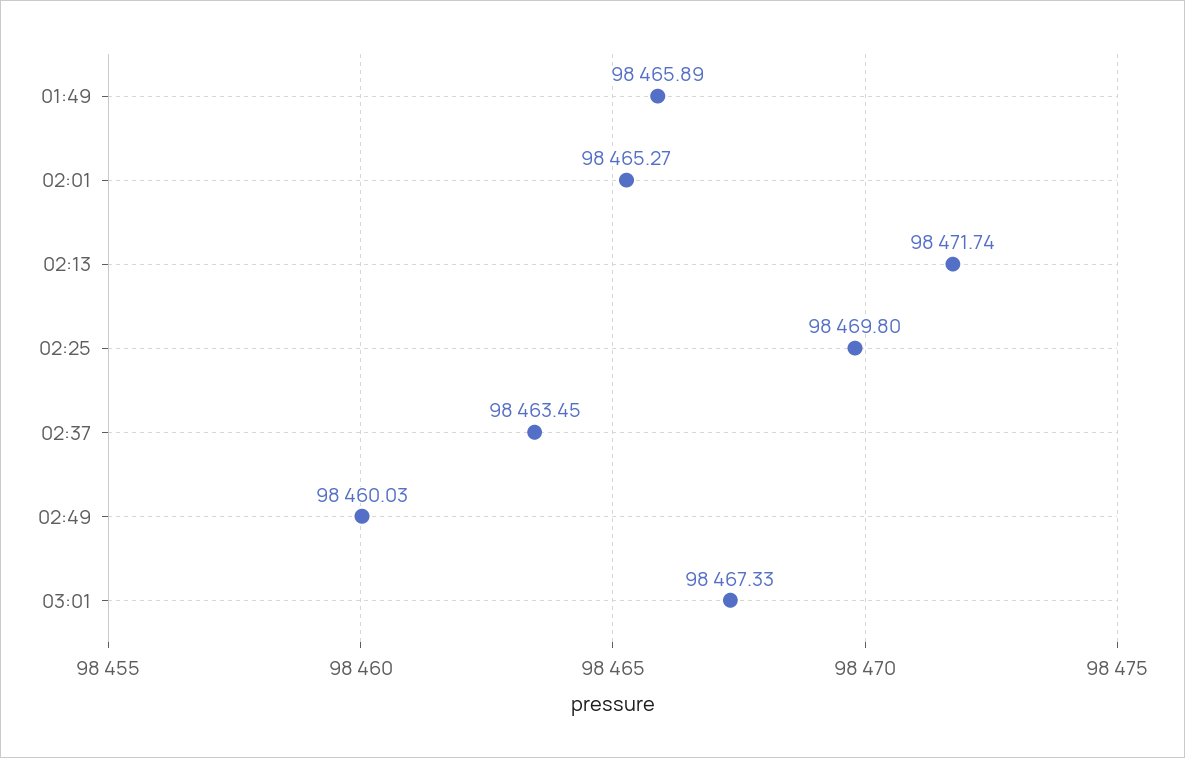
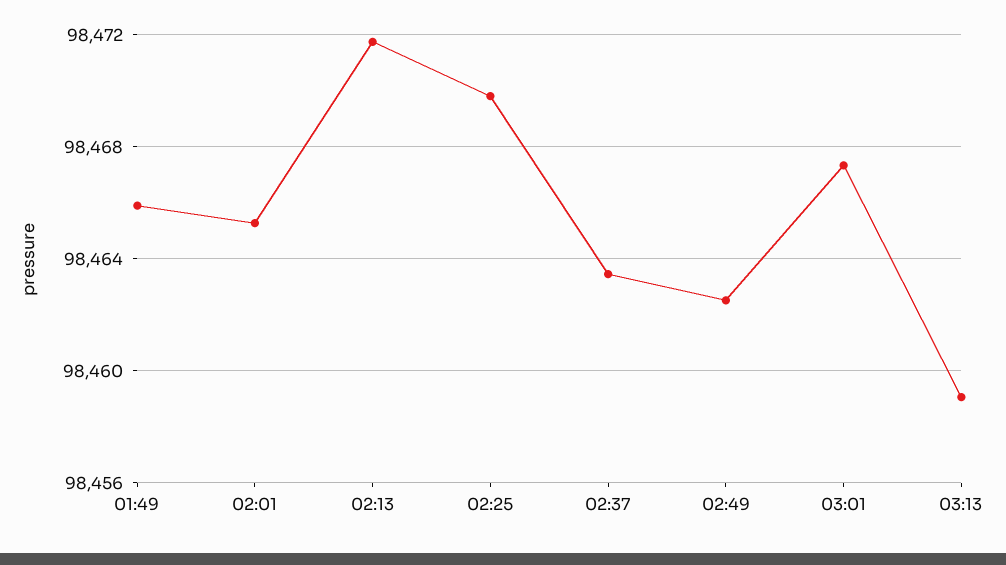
02:49: 98460.03 -> 98462.5
03:13: none -> 98459

